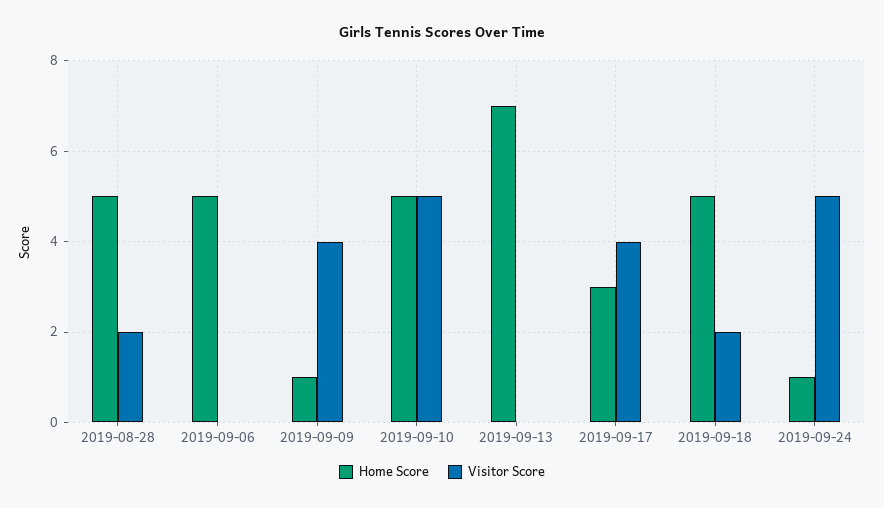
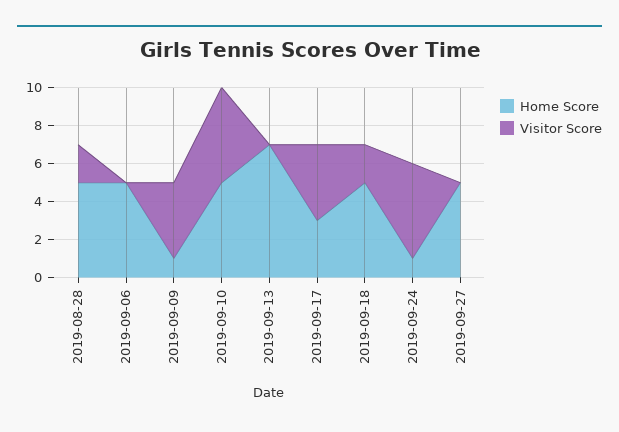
Home Score, 2019-09-27: none -> 5
Visitor Score, 2019-09-27: none -> 0

